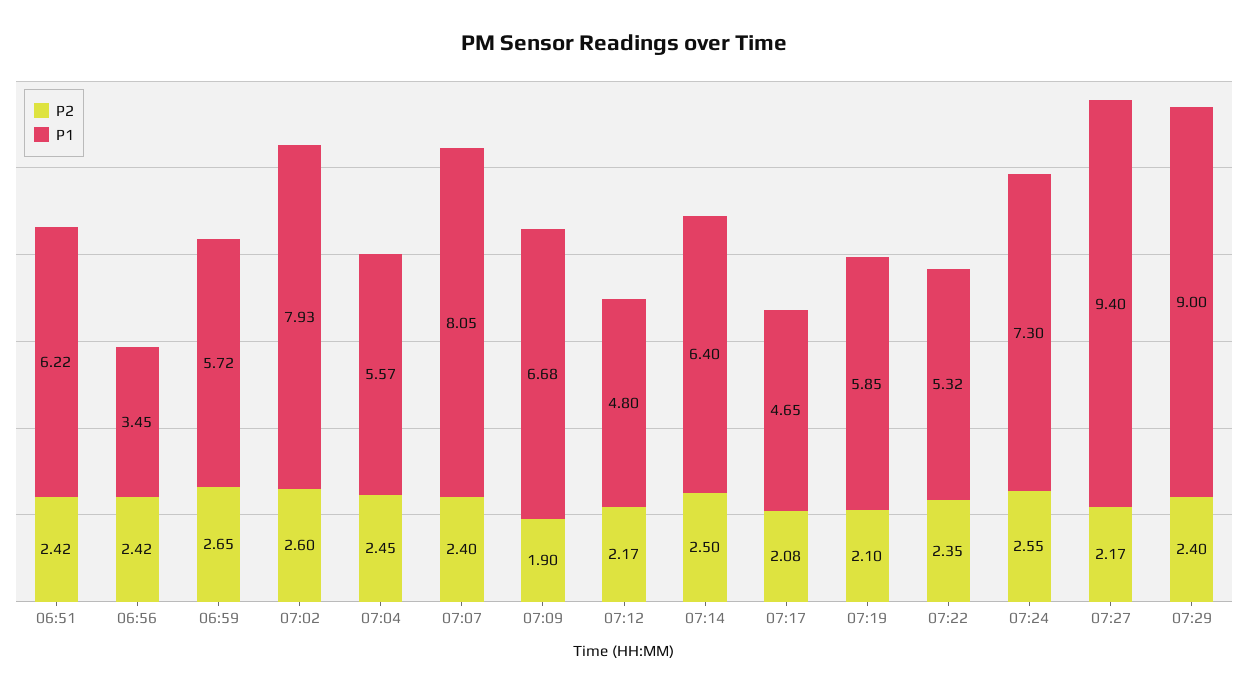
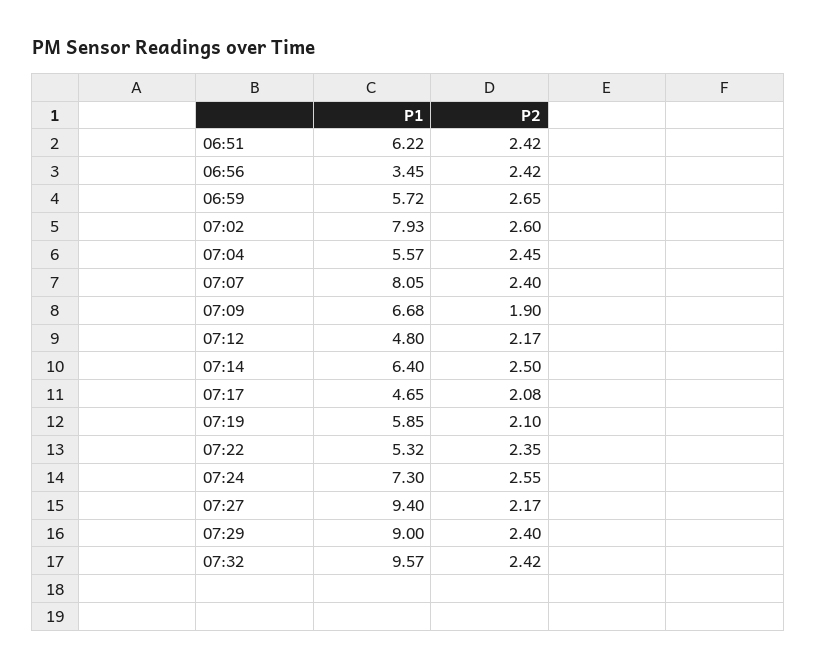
P1, 07:32: none -> 9.57
P2, 07:32: none -> 2.42

